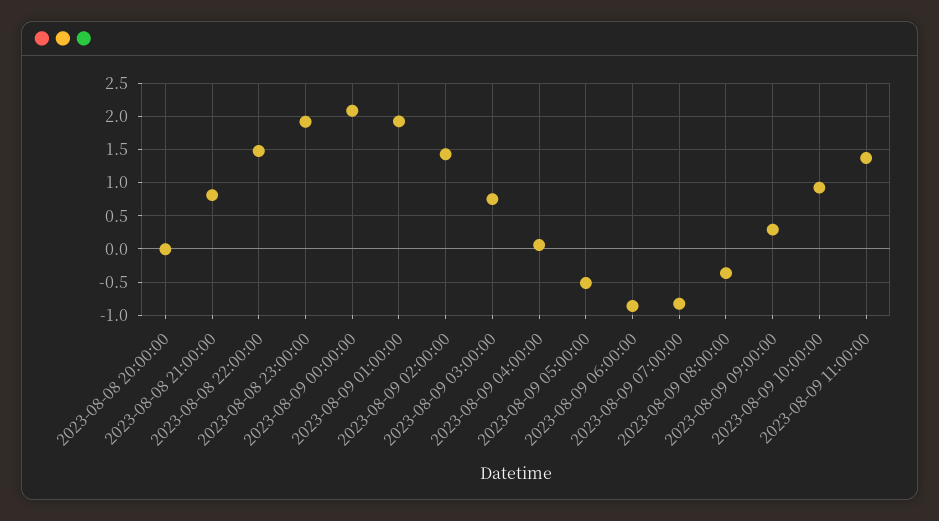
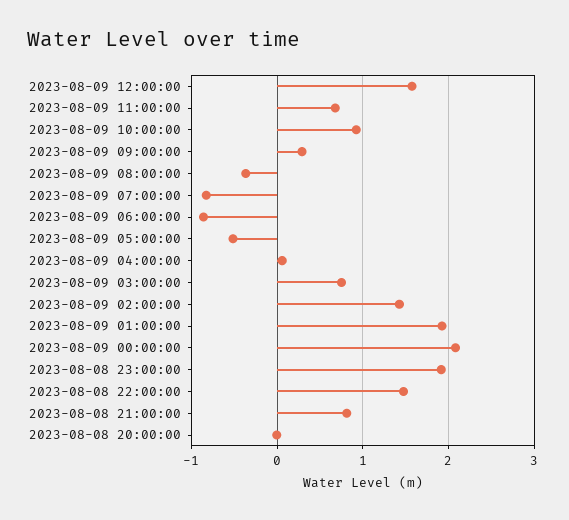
2023-08-09 11:00:00: 1.4 -> 0.7
2023-08-09 12:00:00: none -> 1.6

